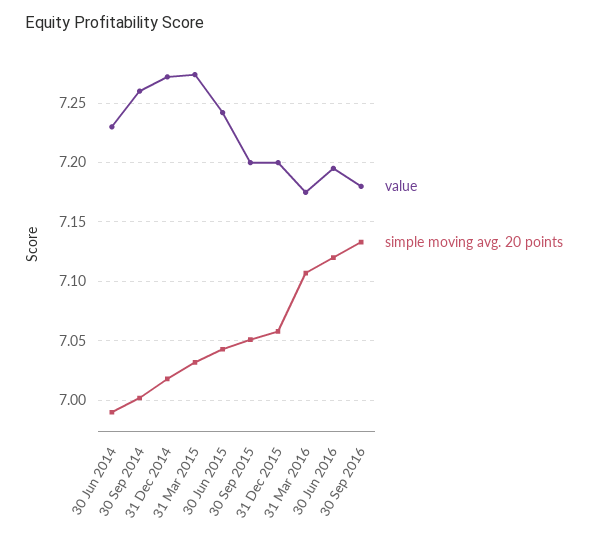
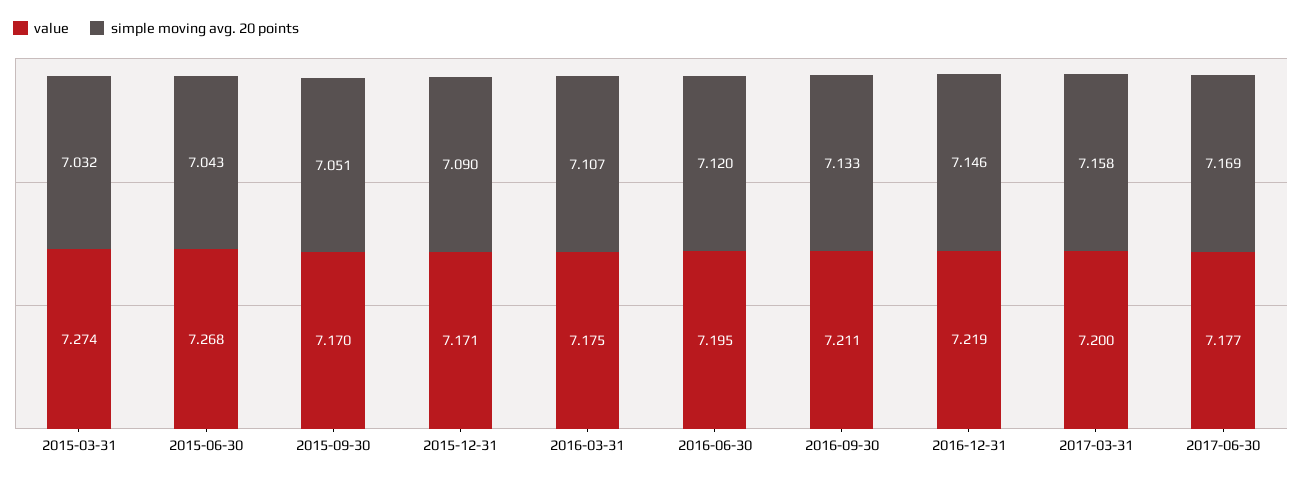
value, 30 Jun 2014: 7.23 -> none
simple moving avg. 20 points, 30 Jun 2014: 6.99 -> none
value, 30 Sep 2014: 7.26 -> none
simple moving avg. 20 points, 30 Sep 2014: 7 -> none
value, 31 Dec 2014: 7.27 -> none
simple moving avg. 20 points, 31 Dec 2014: 7.02 -> none
value, 30 Jun 2015: 7.24 -> 7.268
value, 30 Sep 2015: 7.2 -> 7.17
value, 31 Dec 2015: 7.2 -> 7.171
simple moving avg. 20 points, 31 Dec 2015: 7.06 -> 7.09
value, 30 Sep 2016: 7.18 -> 7.211
value, 2016-12-31: none -> 7.219
simple moving avg. 20 points, 2016-12-31: none -> 7.146
value, 2017-03-31: none -> 7.2
simple moving avg. 20 points, 2017-03-31: none -> 7.158
value, 2017-06-30: none -> 7.177
simple moving avg. 20 points, 2017-06-30: none -> 7.169

